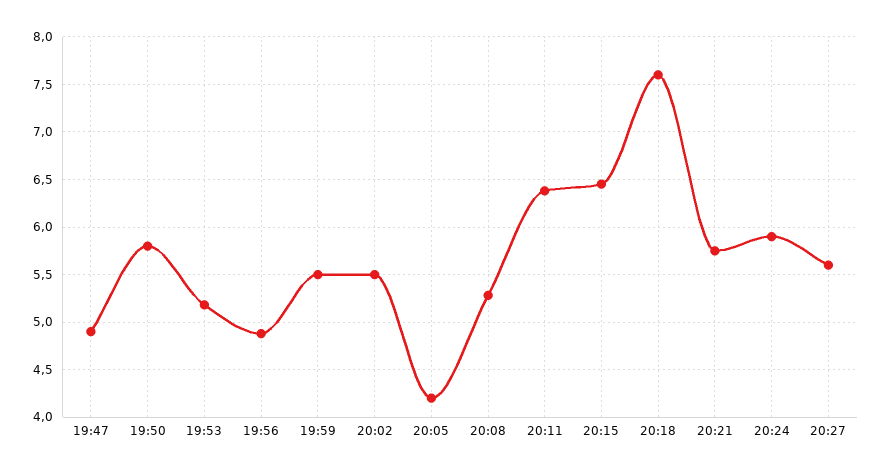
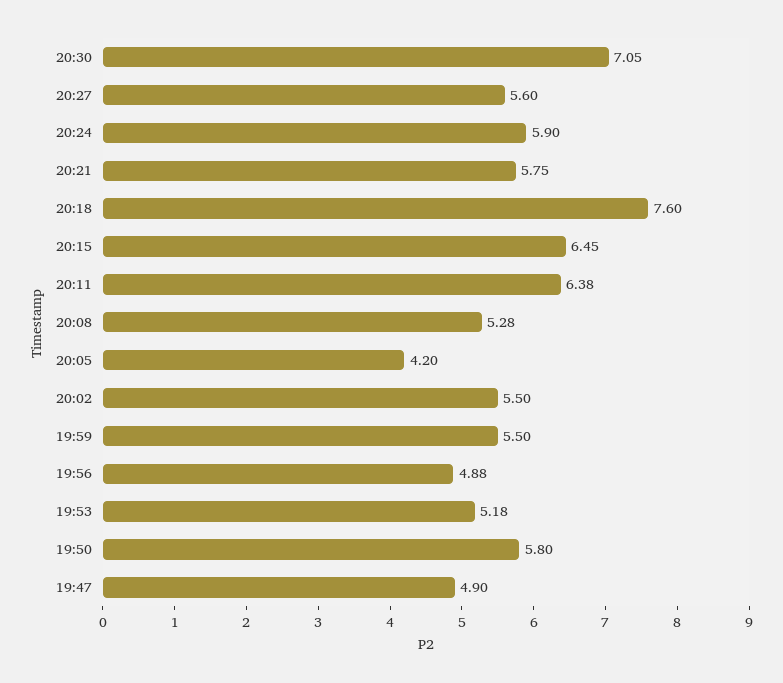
20:30: none -> 7.05

